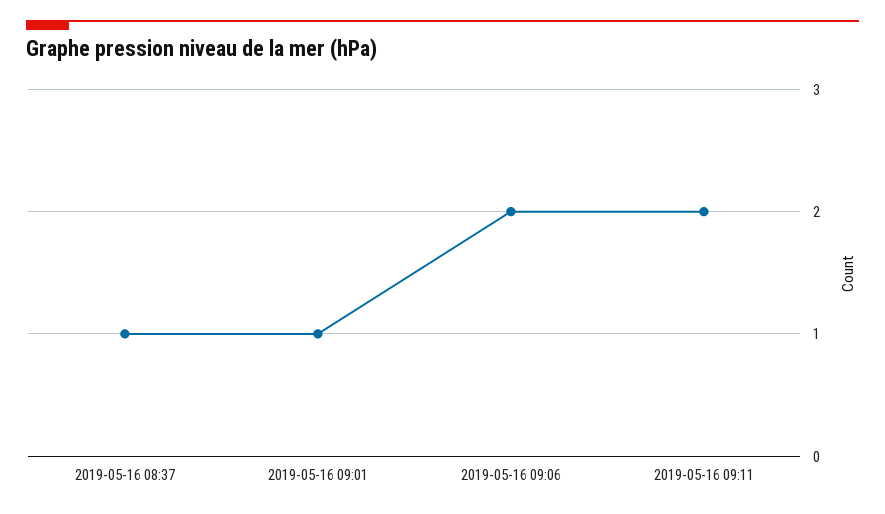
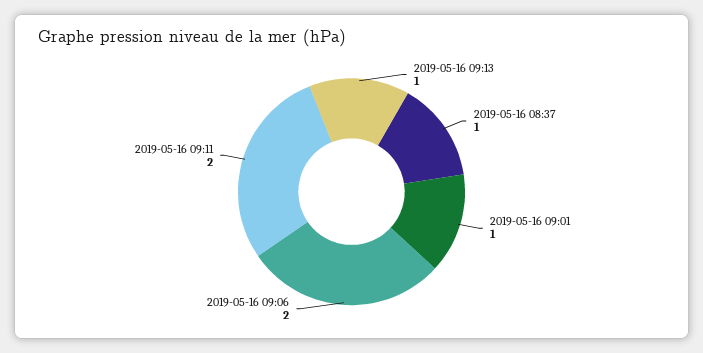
2019-05-16 09:13: none -> 1

